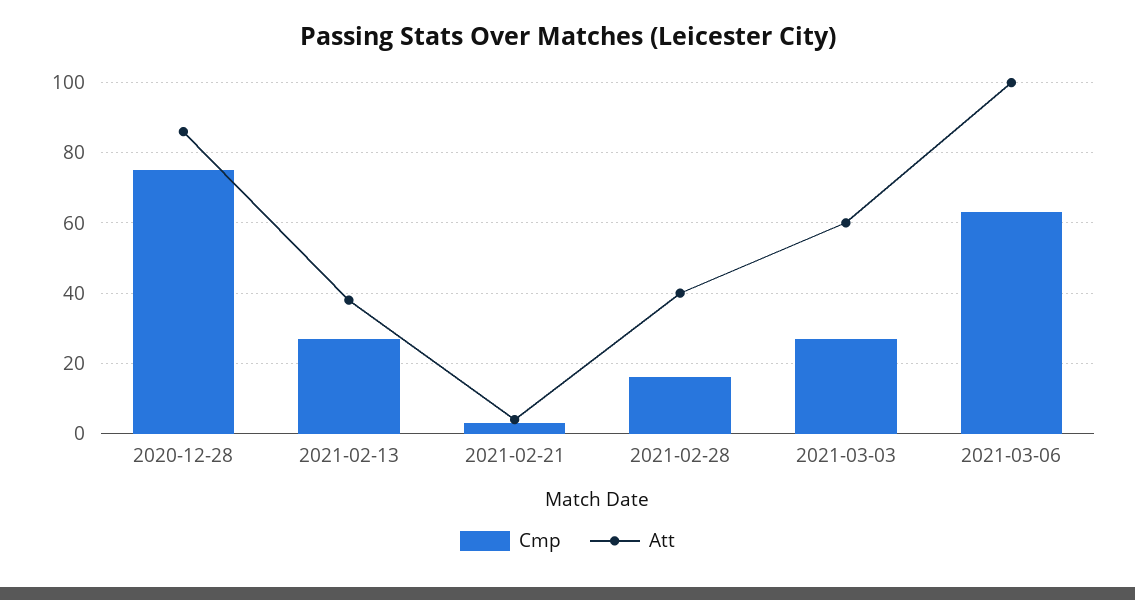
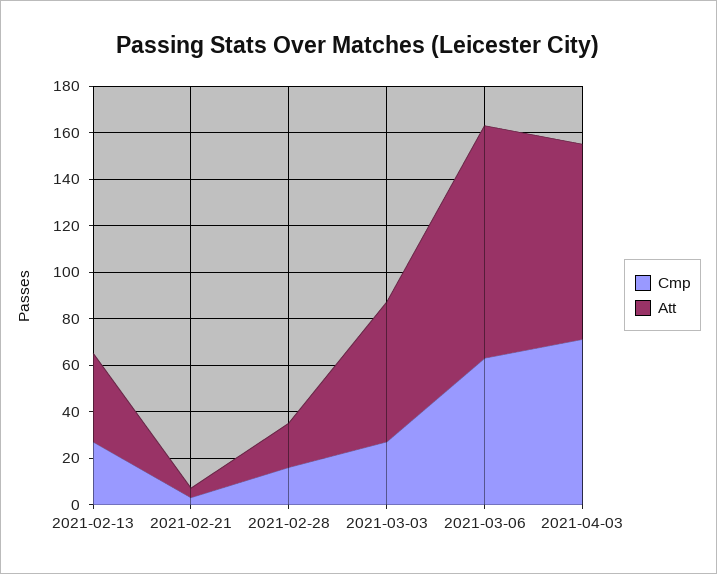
Cmp, 2020-12-28: 75 -> none
Att, 2020-12-28: 85 -> none
Att, 2021-02-28: 40 -> 20
Cmp, 2021-04-03: none -> 70
Att, 2021-04-03: none -> 85

